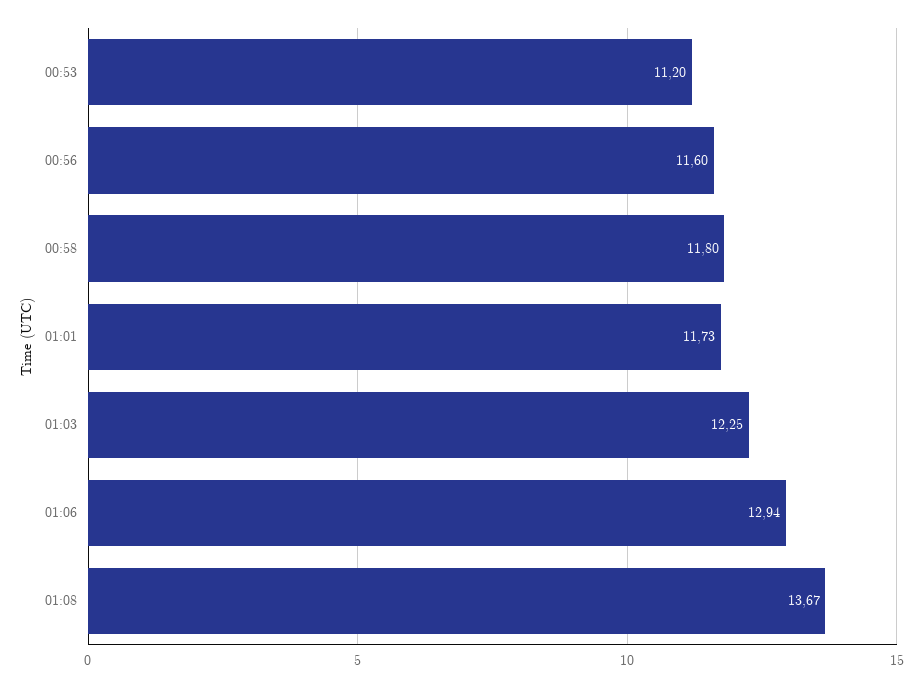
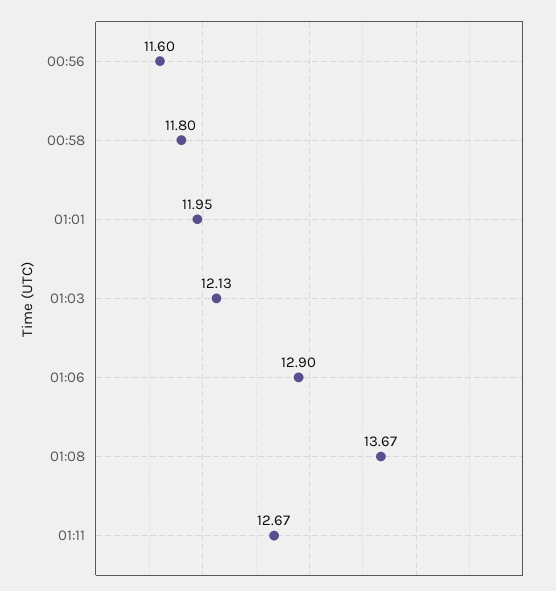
00:53: 11.2 -> none
01:01: 11.73 -> 11.95
01:03: 12.25 -> 12.13
01:06: 12.94 -> 12.9
01:11: none -> 12.67

